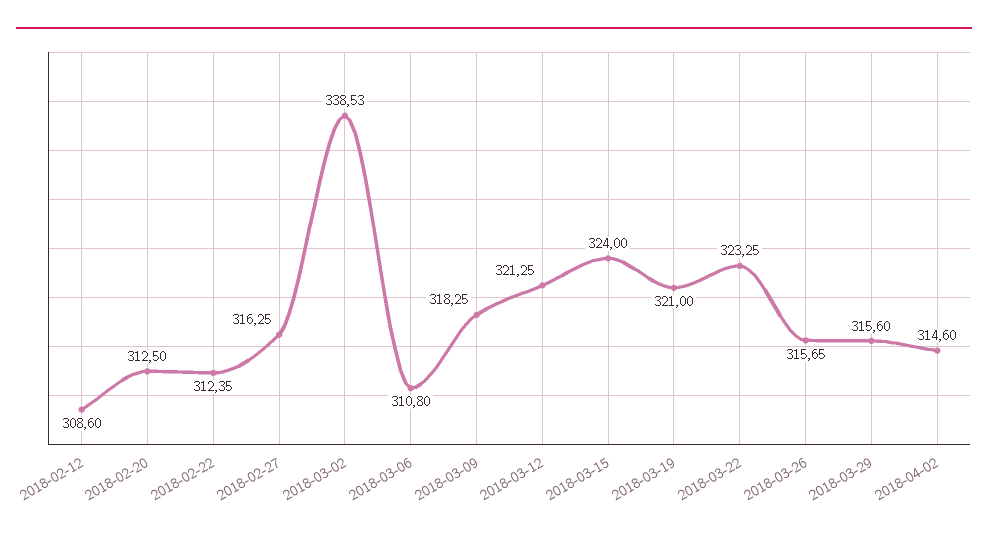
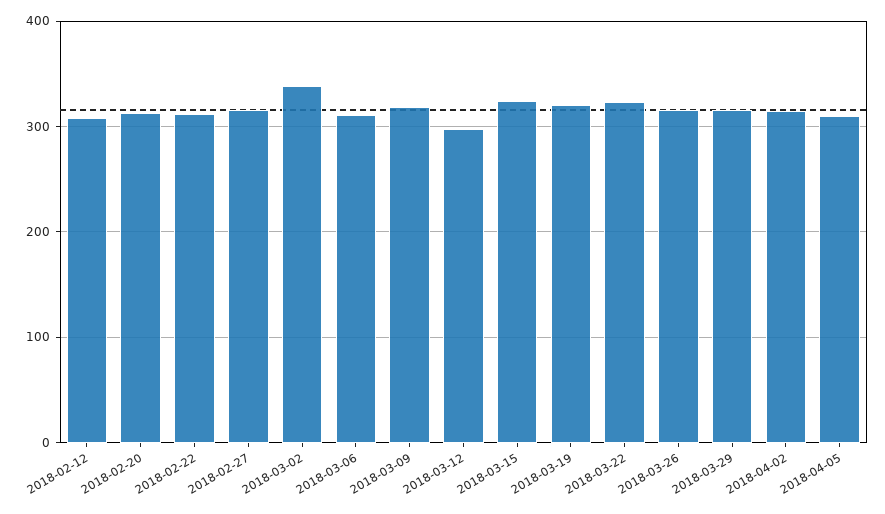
2018-03-12: 321.25 -> 300
2018-04-05: none -> 310

